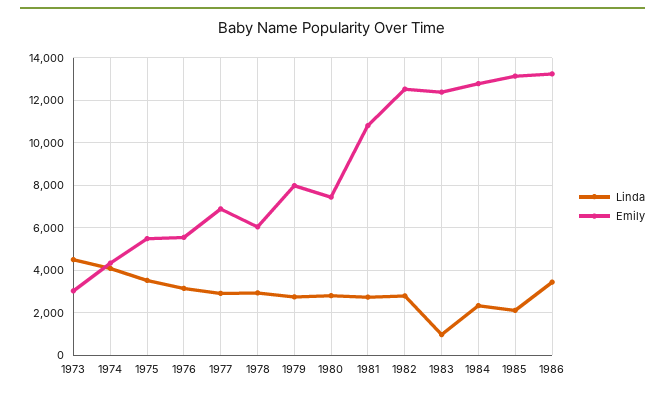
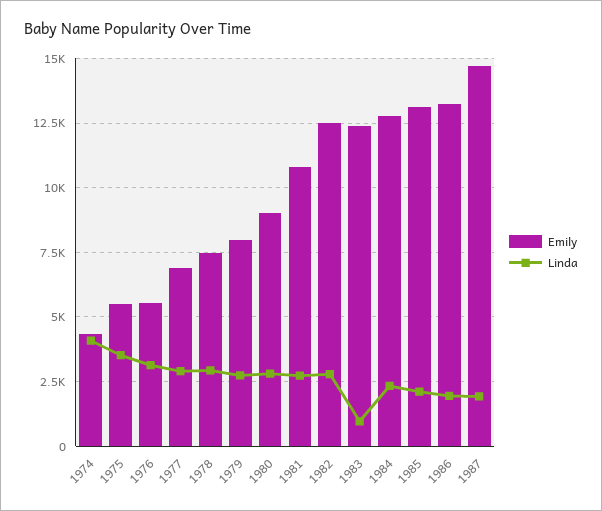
Linda, 1973: 4500 -> none
Emily, 1973: 3000 -> none
Emily, 1978: 6000 -> 7500
Emily, 1980: 7500 -> 9000
Linda, 1986: 3500 -> 2000
Emily, 1987: none -> 14750
Linda, 1987: none -> 2000

